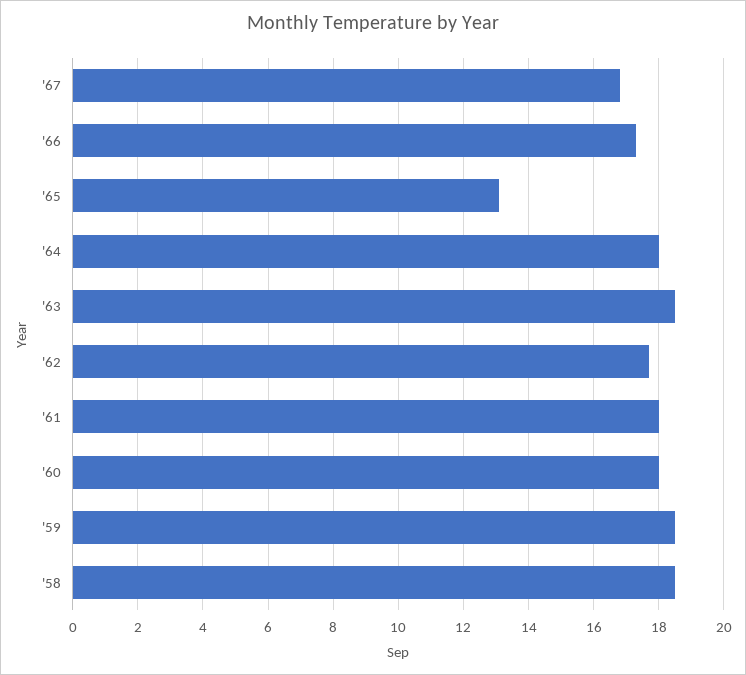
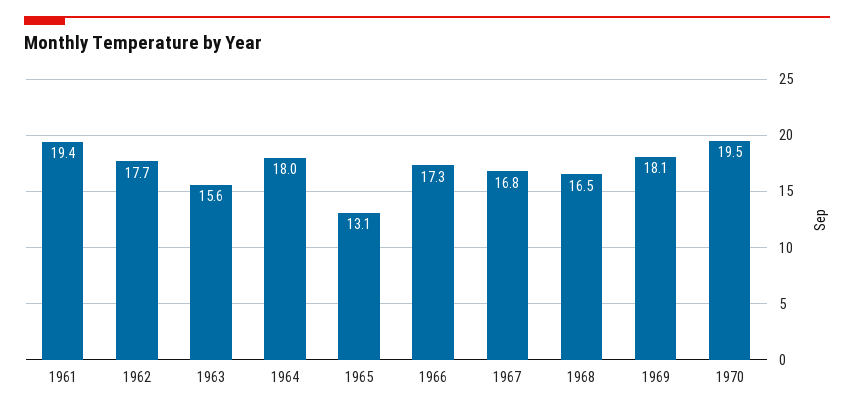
'63: 18.5 -> 15.6
'61: 18 -> 19.4
'60: 18 -> none
'59: 18.5 -> none
'58: 18.5 -> none
1968: none -> 16.5
1969: none -> 18.1
1970: none -> 19.5

